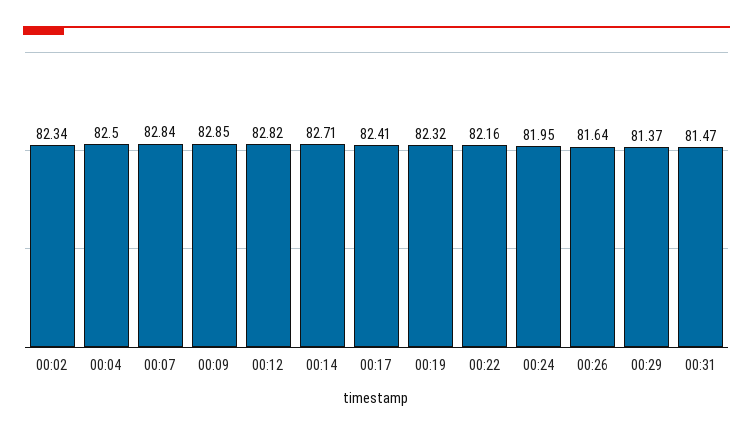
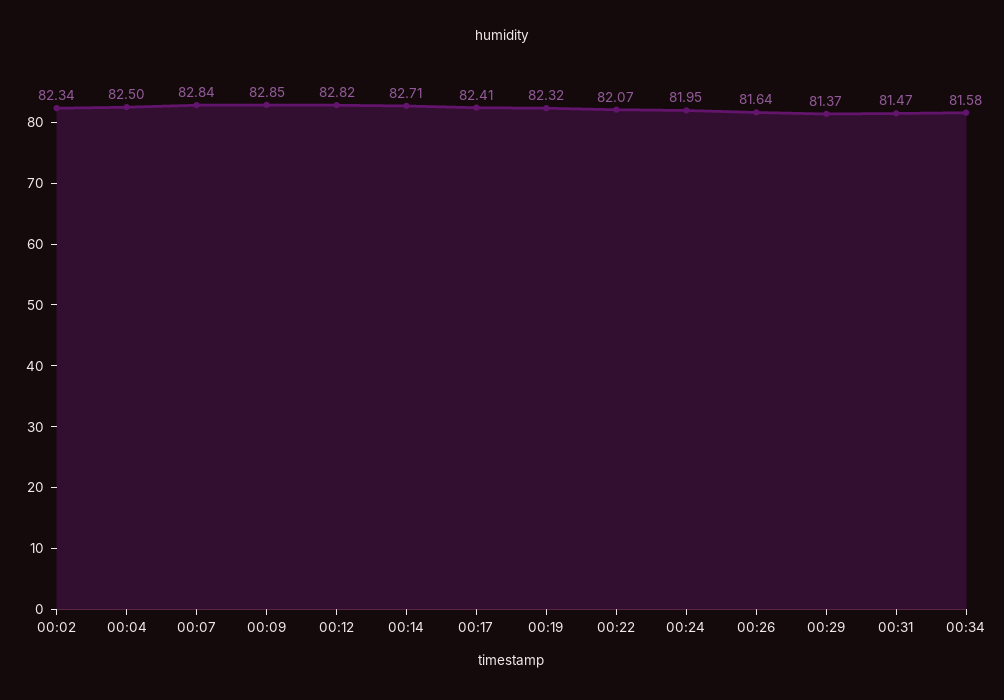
00:22: 82.16 -> 82.07
00:34: none -> 81.58

